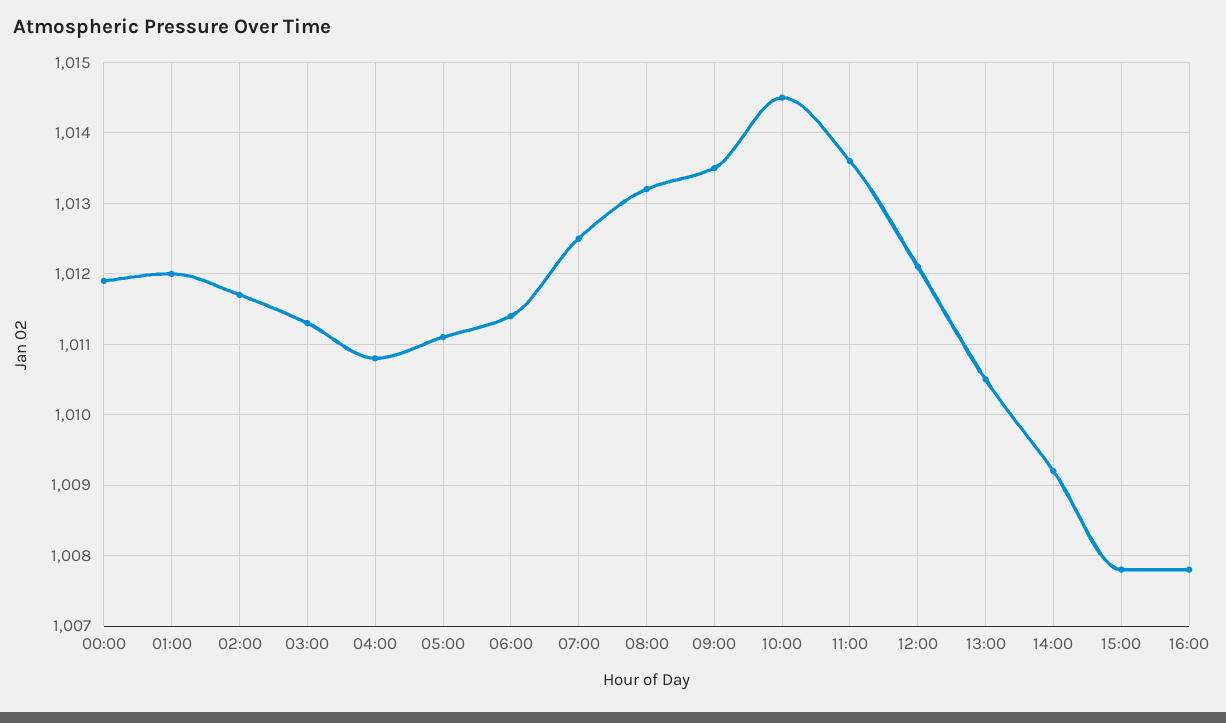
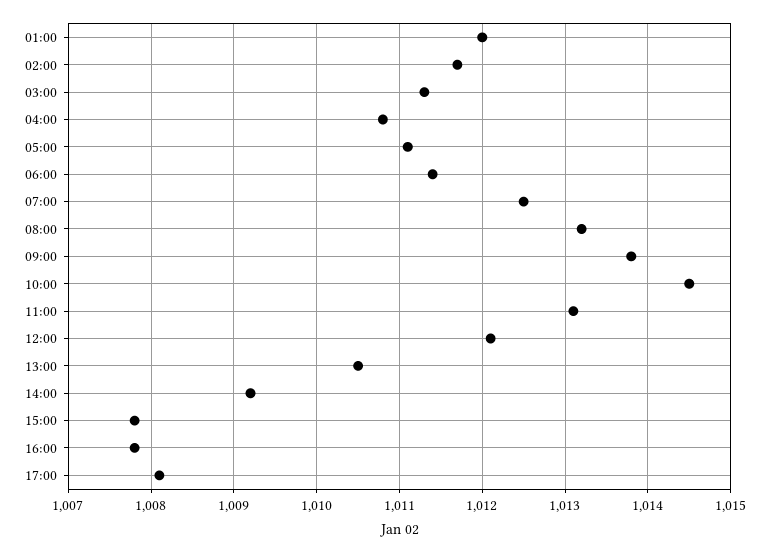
00:00: 1011.9 -> none
09:00: 1013.5 -> 1013.8
11:00: 1013.6 -> 1013.1
17:00: none -> 1008.1

